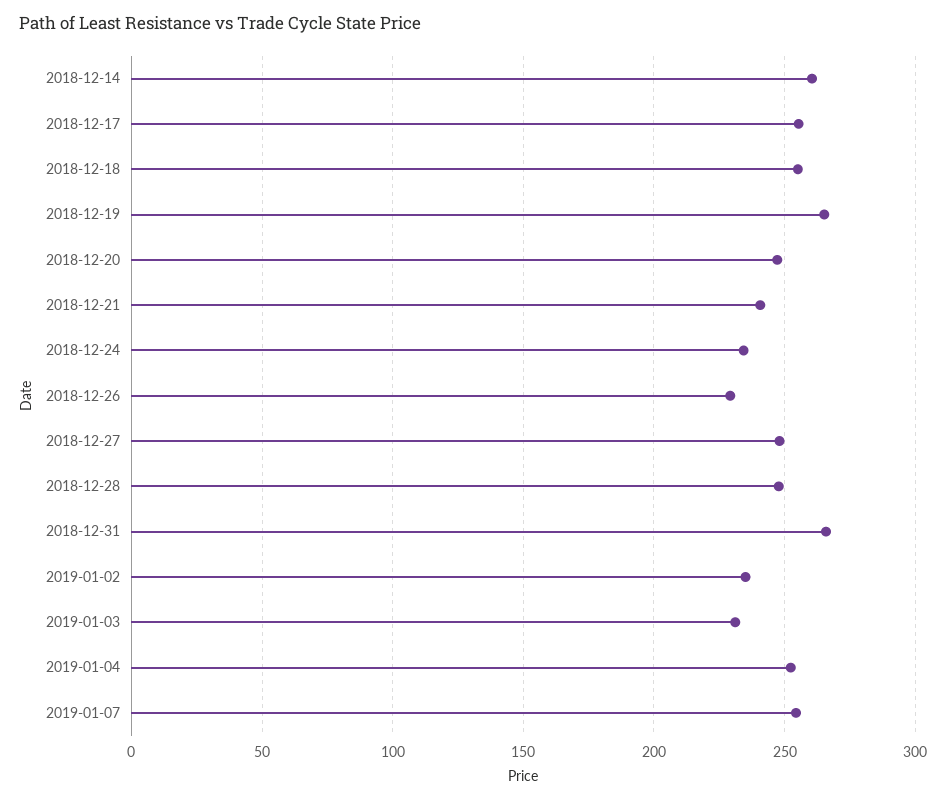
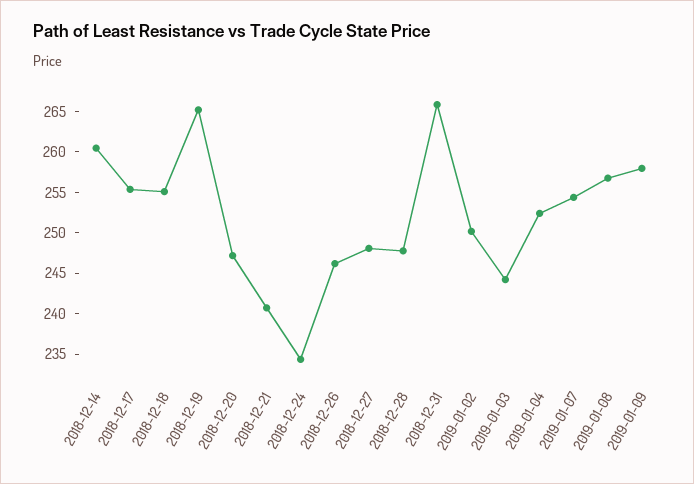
2018-12-26: 230 -> 246
2019-01-02: 235 -> 250
2019-01-03: 230 -> 244
2019-01-08: none -> 257
2019-01-09: none -> 258

